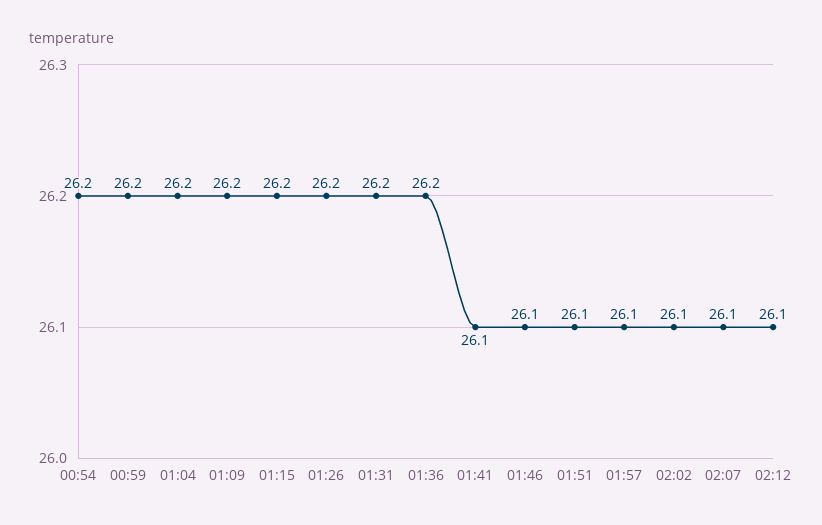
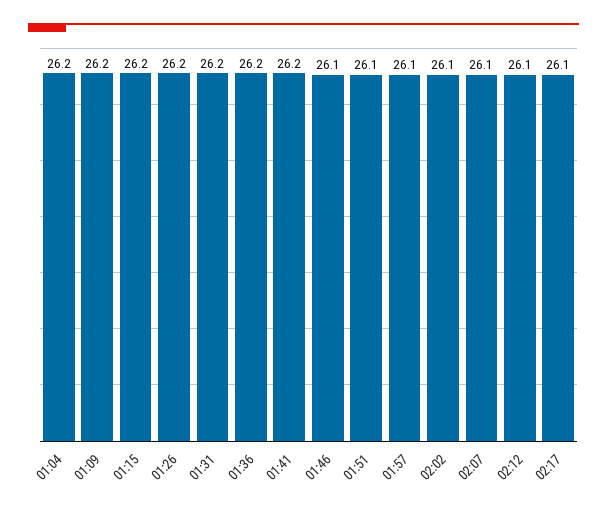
00:54: 26.2 -> none
00:59: 26.2 -> none
01:41: 26.1 -> 26.2
02:17: none -> 26.1

